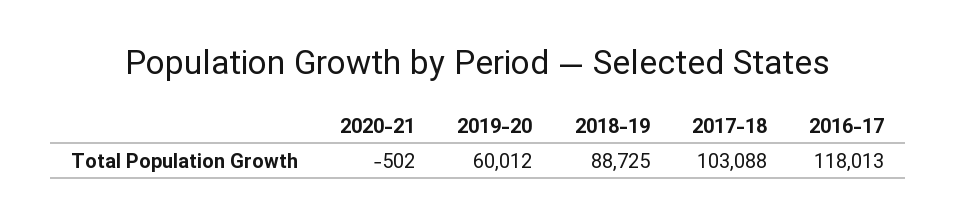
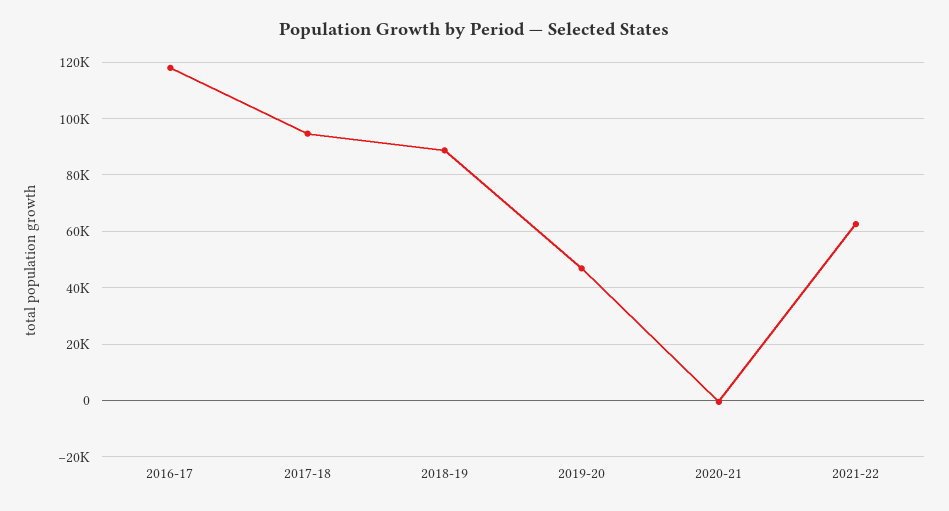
2019-20: 60012 -> 47500
2017-18: 103088 -> 95000
2021-22: none -> 62500

